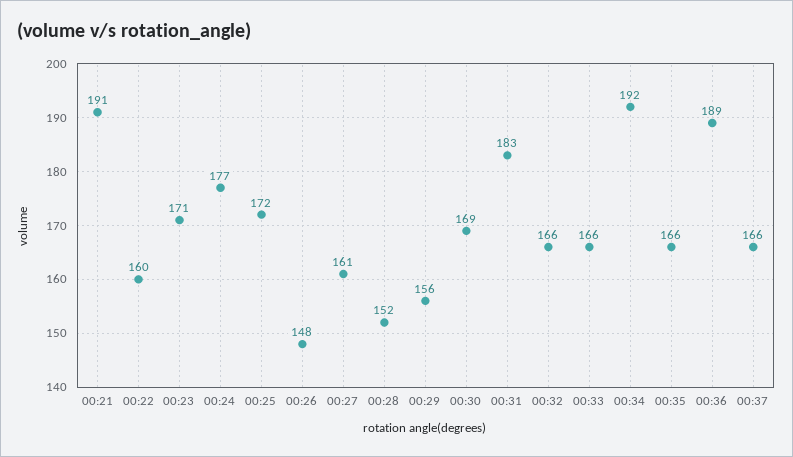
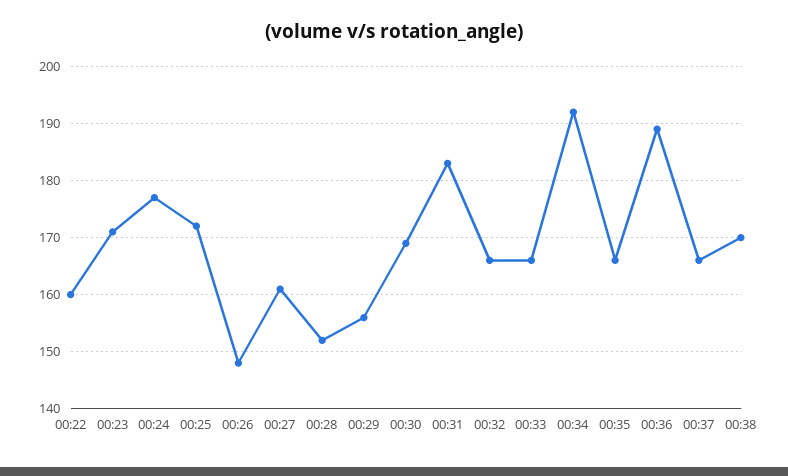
00:21: 191 -> none
00:38: none -> 170

